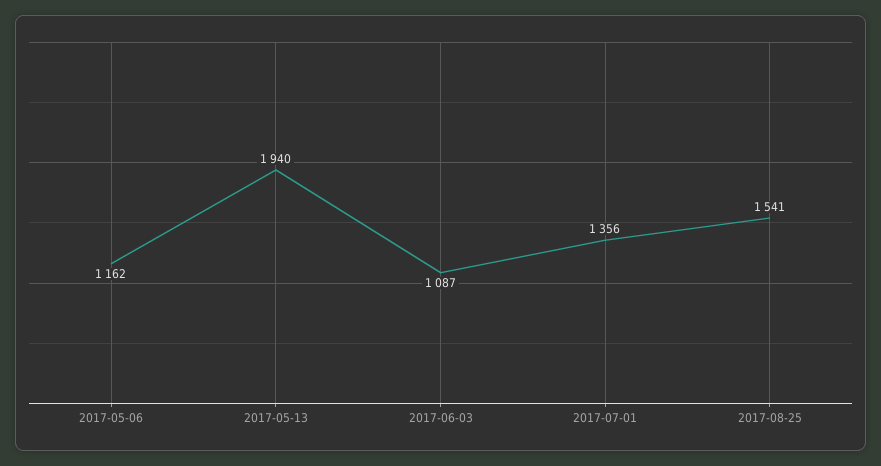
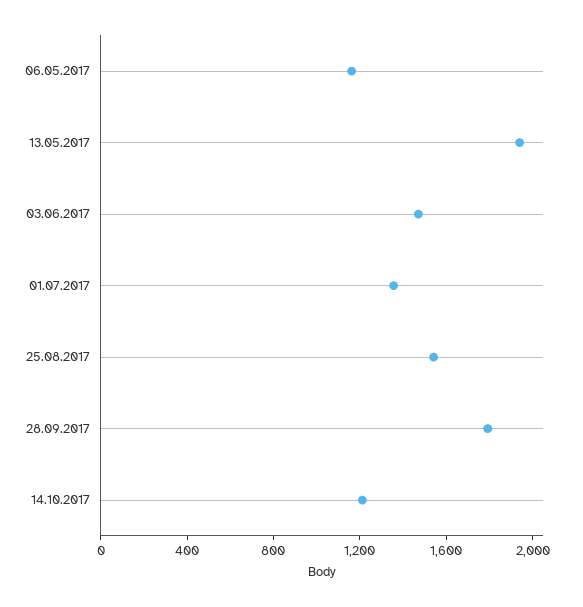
2017-06-03: 1087 -> 1500
28.09.2017: none -> 1800
14.10.2017: none -> 1200

